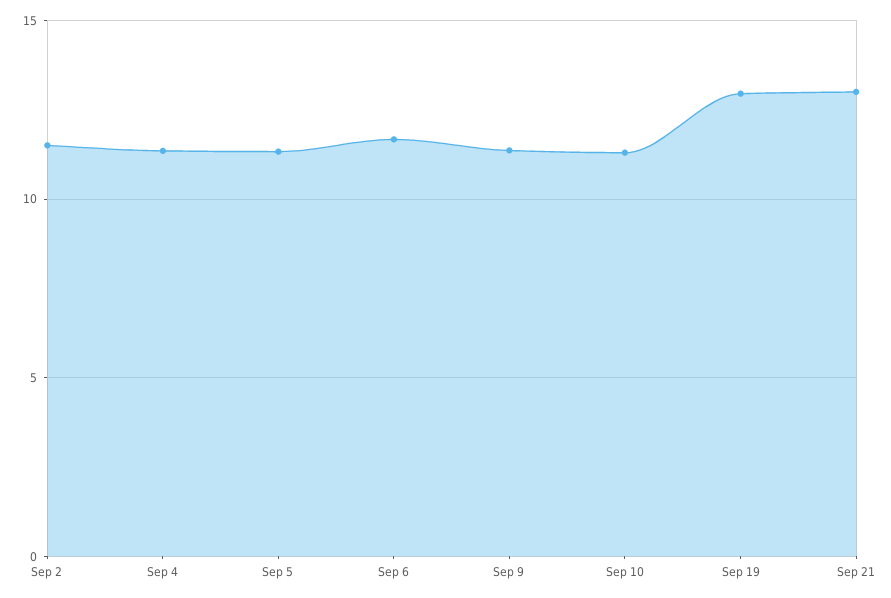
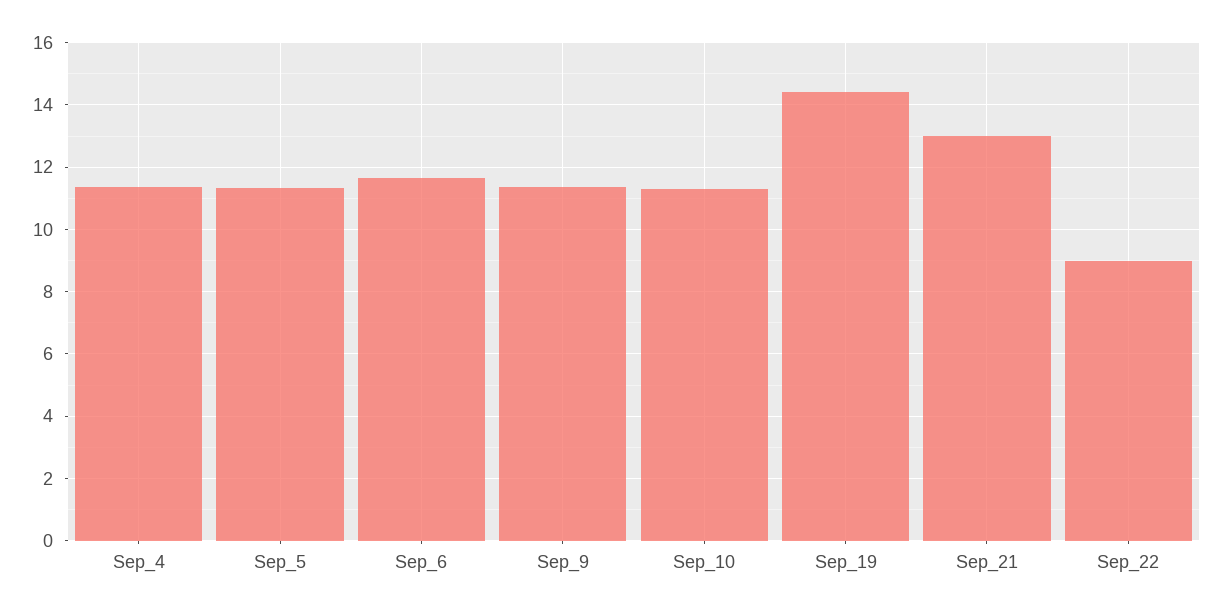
Sep 2: 11.5 -> none
Sep 19: 13 -> 14.4
Sep_22: none -> 9

